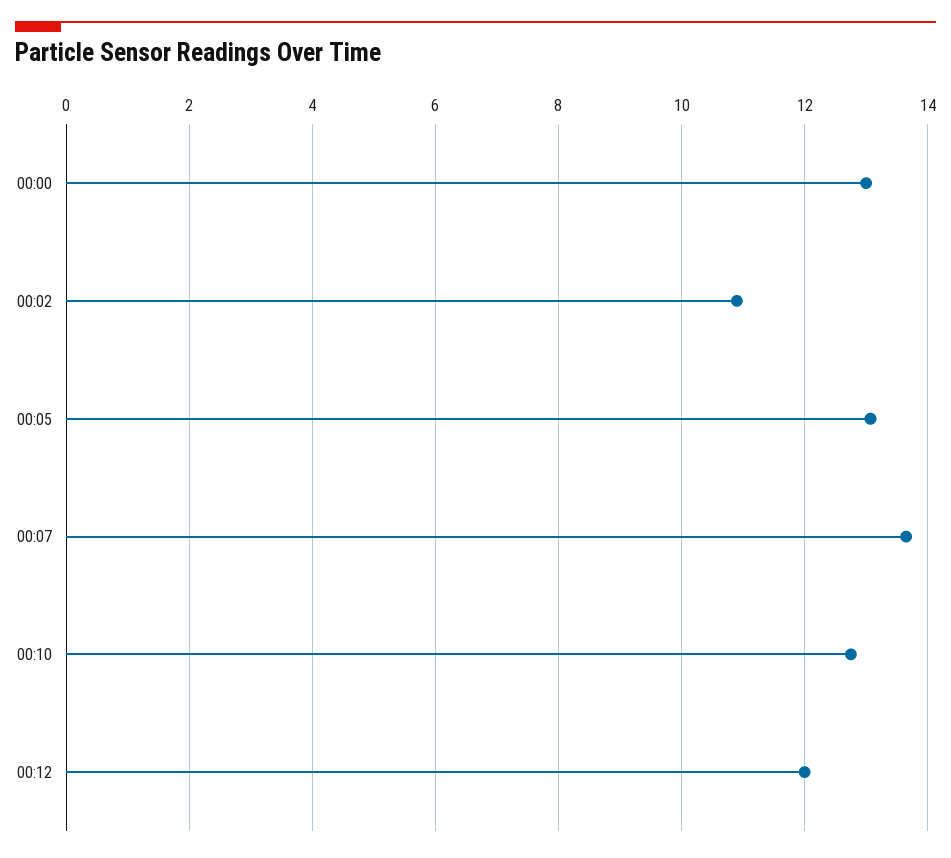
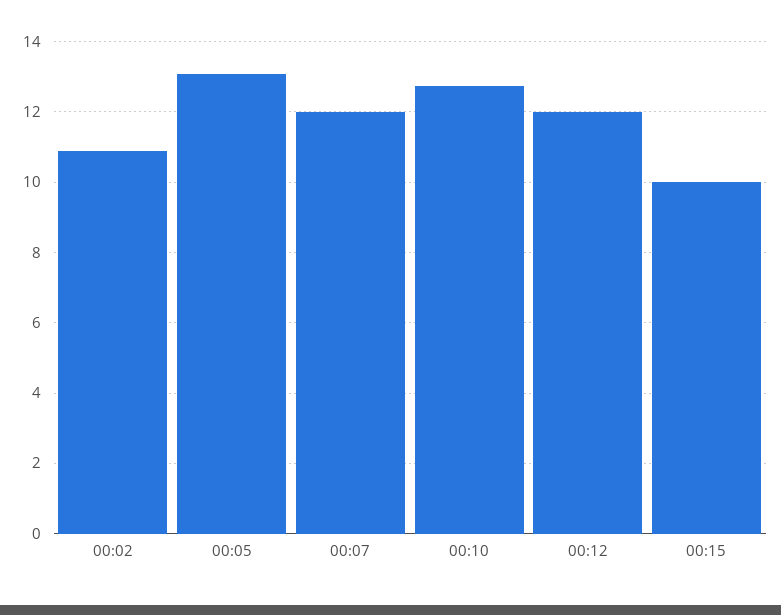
00:00: 13 -> none
00:07: 13.6 -> 12
00:15: none -> 10

